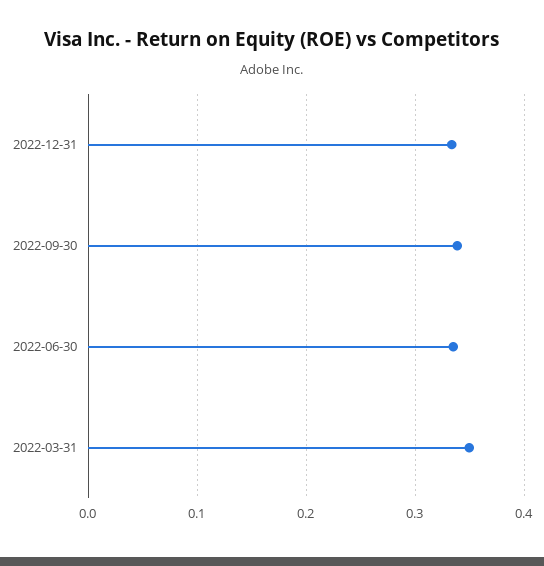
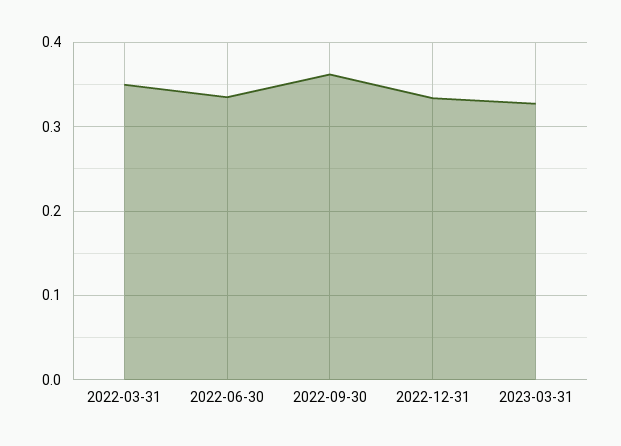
2022-09-30: 0.34 -> 0.36
2023-03-31: none -> 0.33

